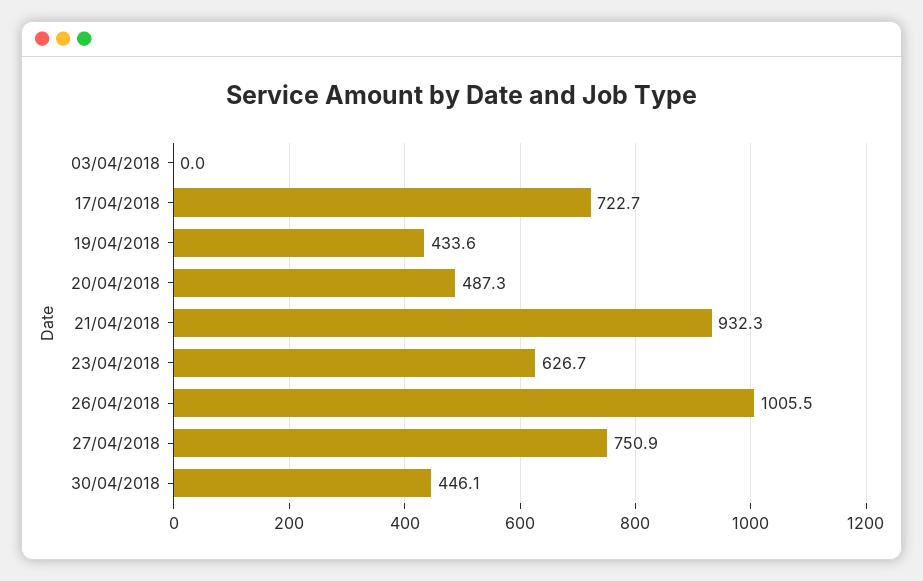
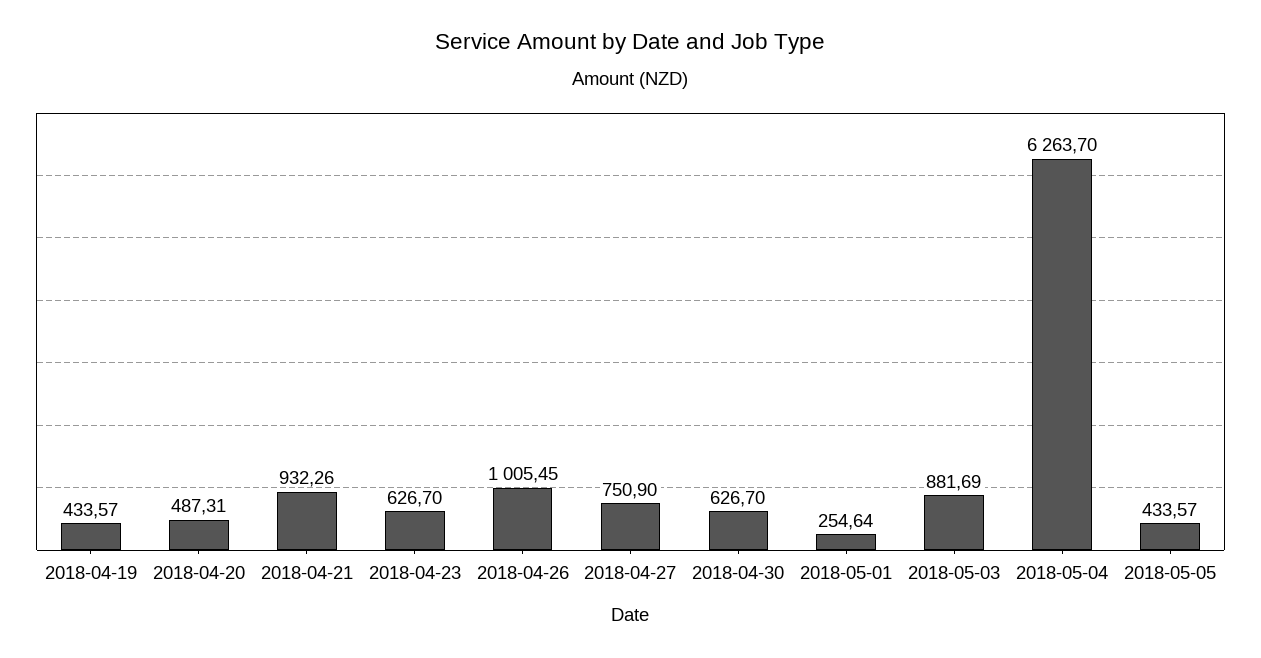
03/04/2018: 0 -> none
17/04/2018: 722.7 -> none
30/04/2018: 446.1 -> 626.7
2018-05-01: none -> 254.64
2018-05-03: none -> 881.69
2018-05-04: none -> 6263.7
2018-05-05: none -> 433.57

